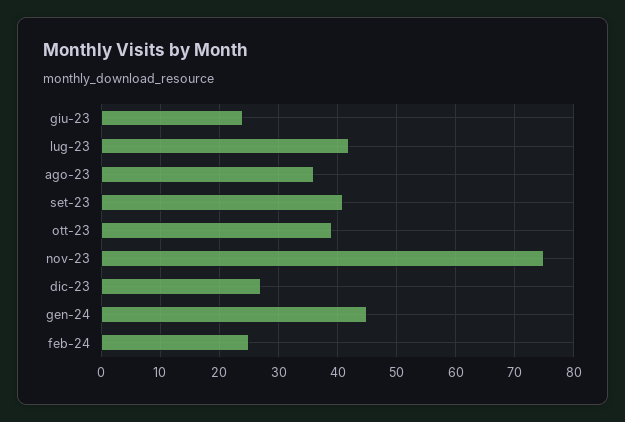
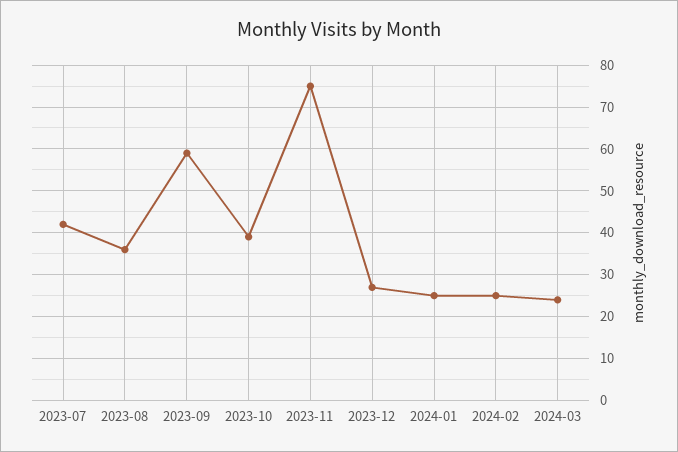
giu-23: 25 -> none
set-23: 40 -> 60
gen-24: 45 -> 25
2024-03: none -> 25

